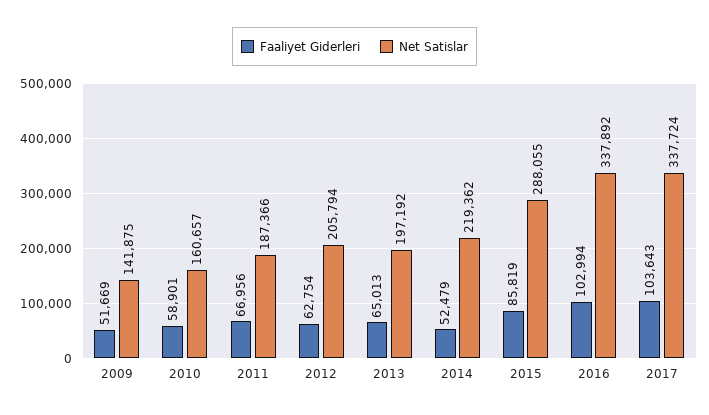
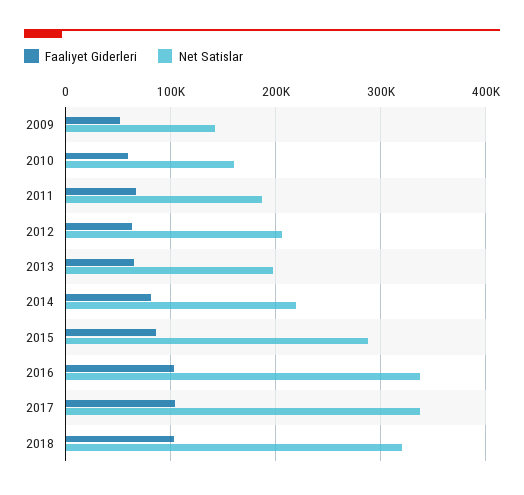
Faaliyet Giderleri, 2014: 52479 -> 80000
Faaliyet Giderleri, 2018: none -> 100000
Net Satislar, 2018: none -> 320000

